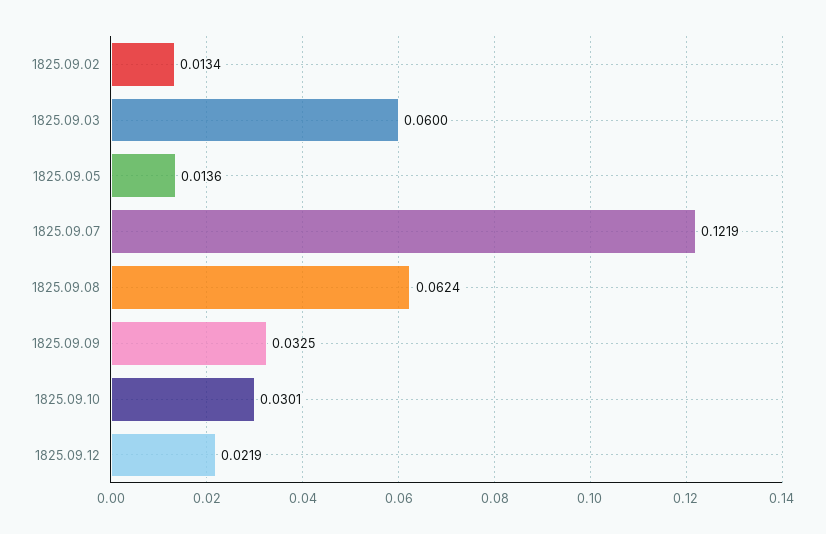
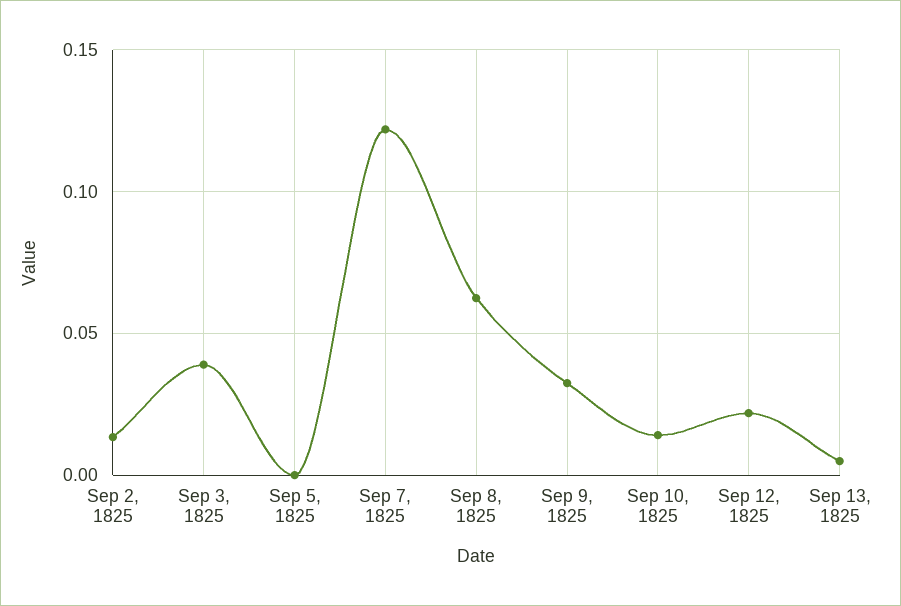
1825.09.03: 0.06 -> 0.04
1825.09.05: 0.0136 -> 0
1825.09.10: 0.0301 -> 0.015
Sep 13, 1825: none -> 0.005

